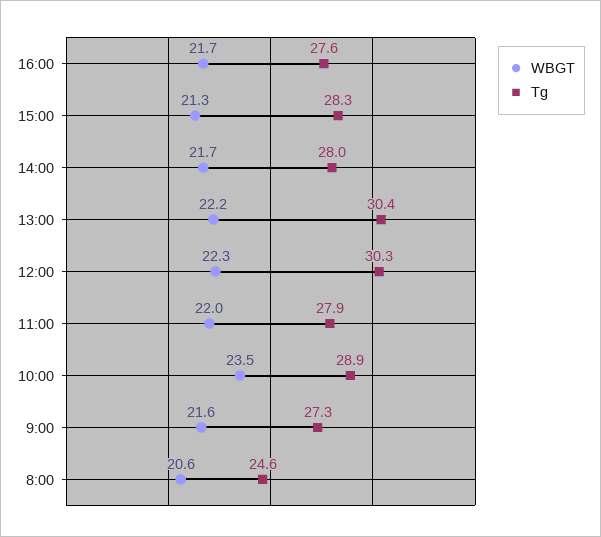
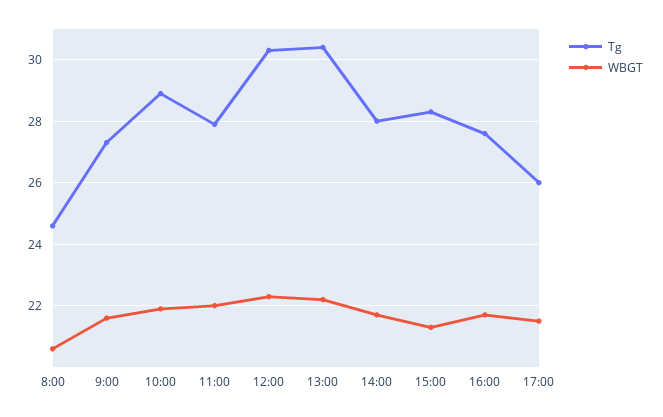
WBGT, 10:00: 23.5 -> 22
Tg, 17:00: none -> 26
WBGT, 17:00: none -> 21.5

